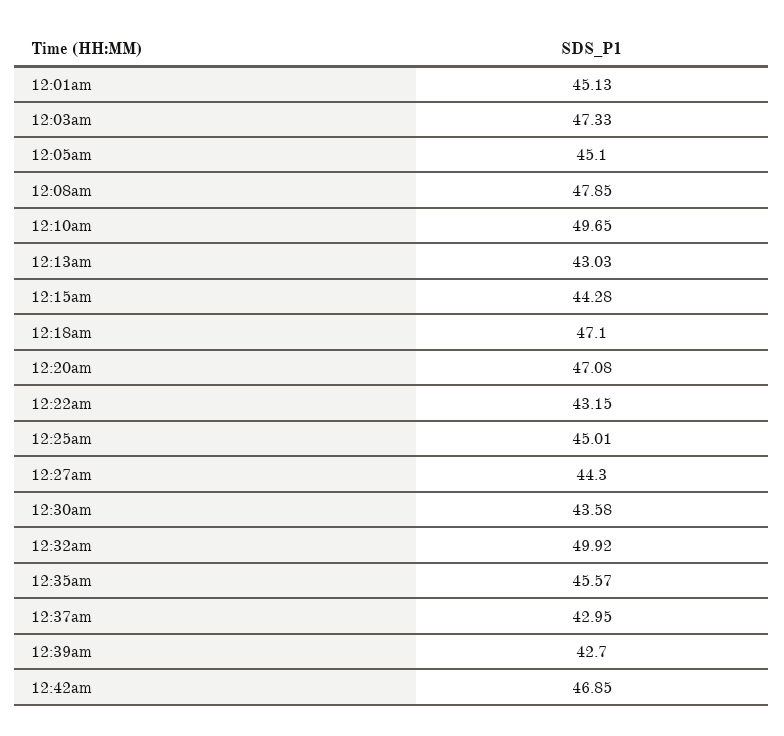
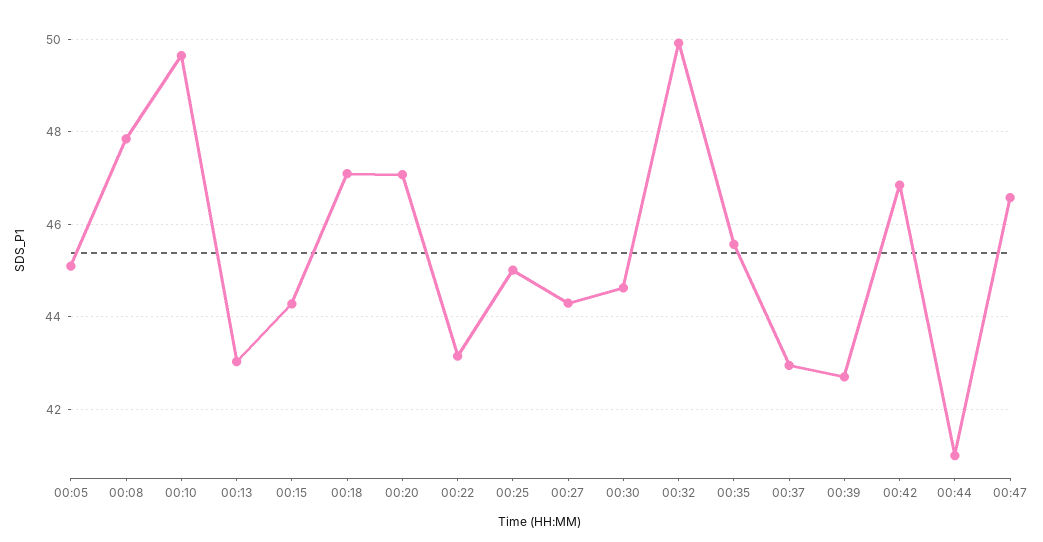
12:01am: 45.13 -> none
12:03am: 47.33 -> none
12:30am: 43.58 -> 44.6
00:44: none -> 41
00:47: none -> 46.6

